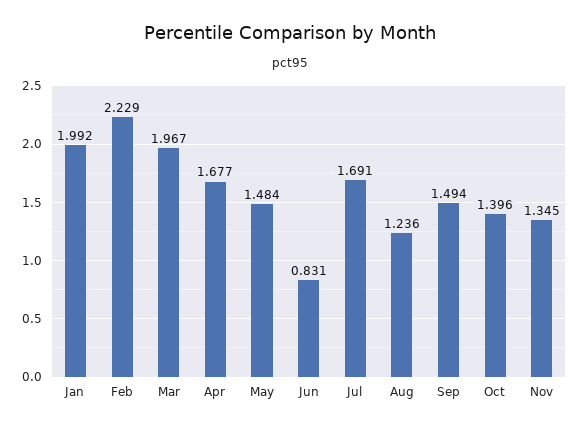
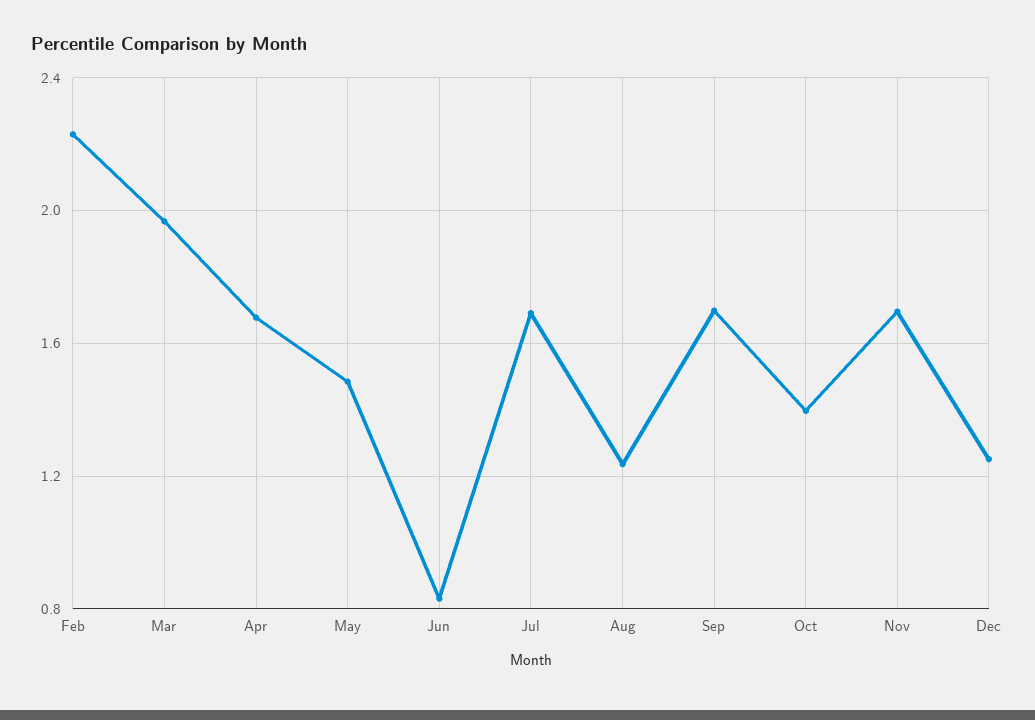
Jan: 1.992 -> none
Sep: 1.494 -> 1.7
Nov: 1.345 -> 1.7
Dec: none -> 1.25

